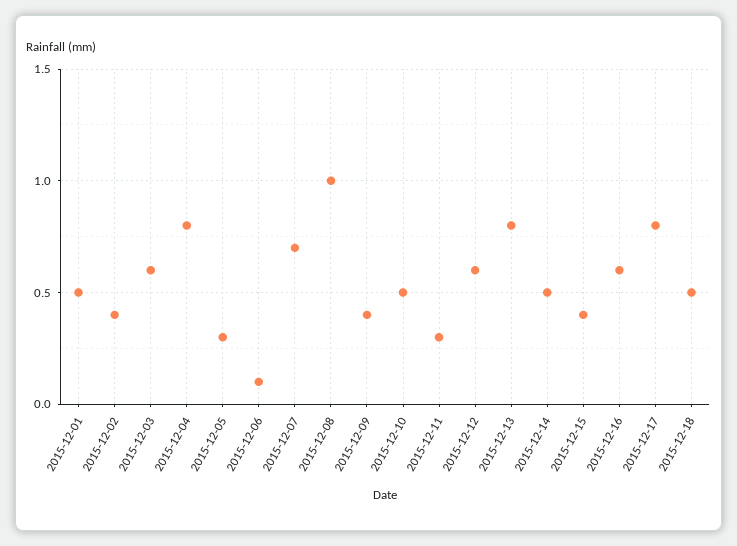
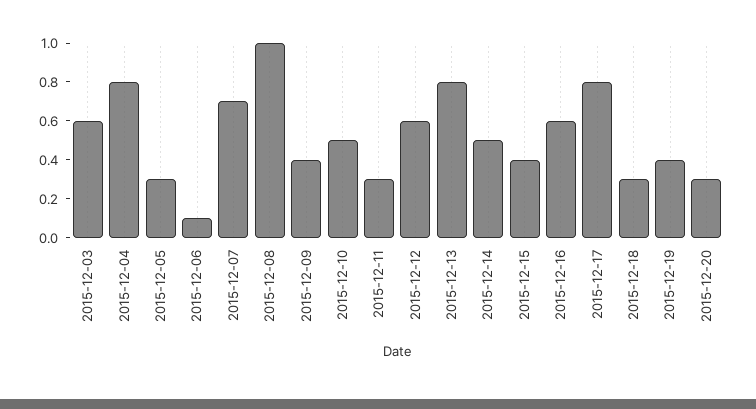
2015-12-01: 0.5 -> none
2015-12-02: 0.4 -> none
2015-12-18: 0.5 -> 0.3
2015-12-19: none -> 0.4
2015-12-20: none -> 0.3

